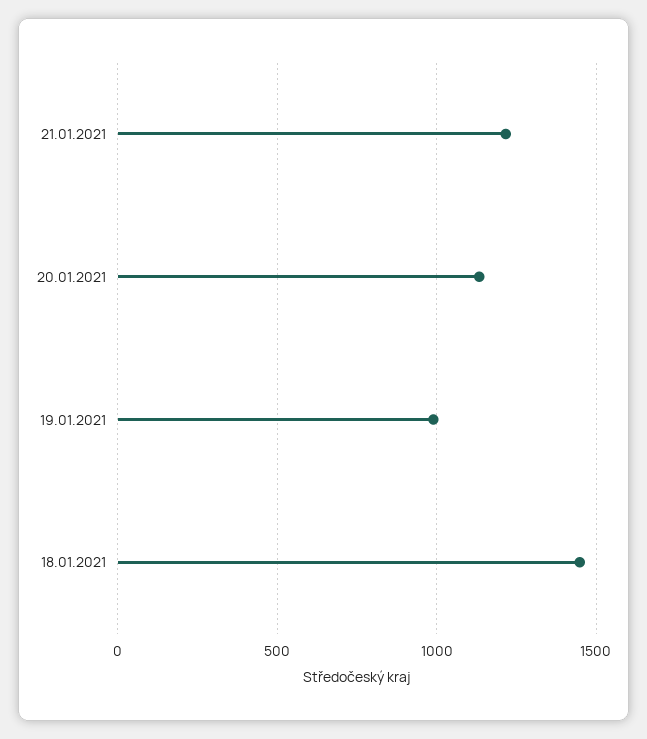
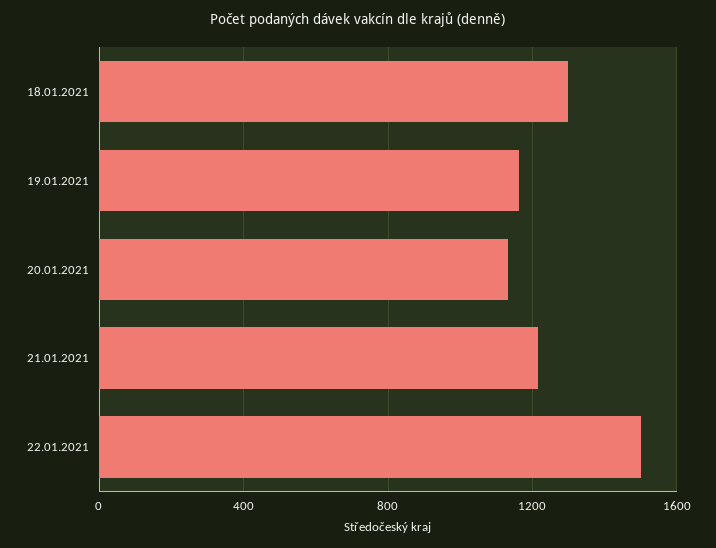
19.01.2021: 1000 -> 1150
18.01.2021: 1450 -> 1300
22.01.2021: none -> 1500

